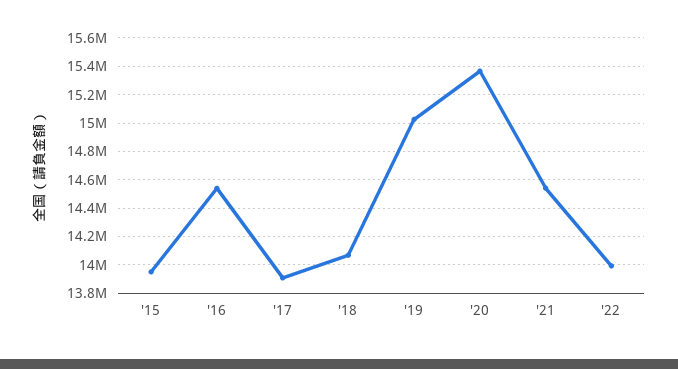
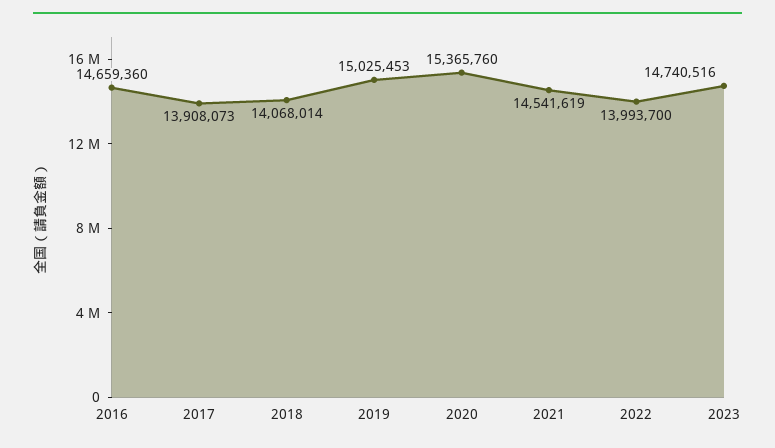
'15: 13950000 -> none
'16: 14550000 -> 14659360
2023: none -> 14740516

